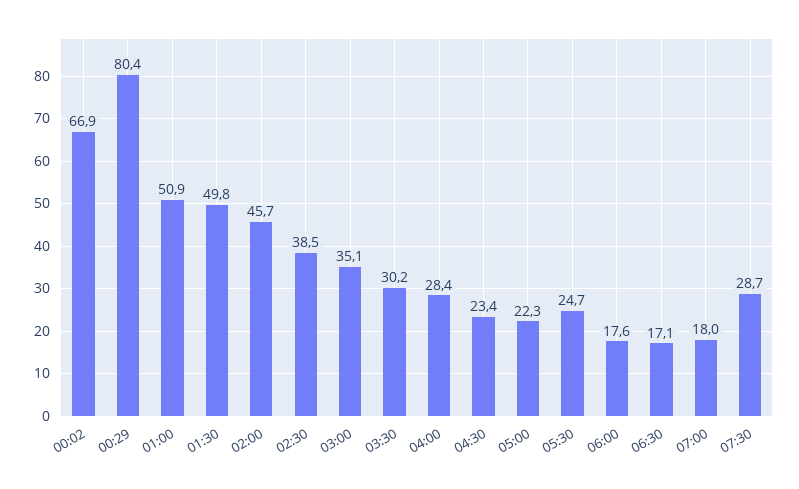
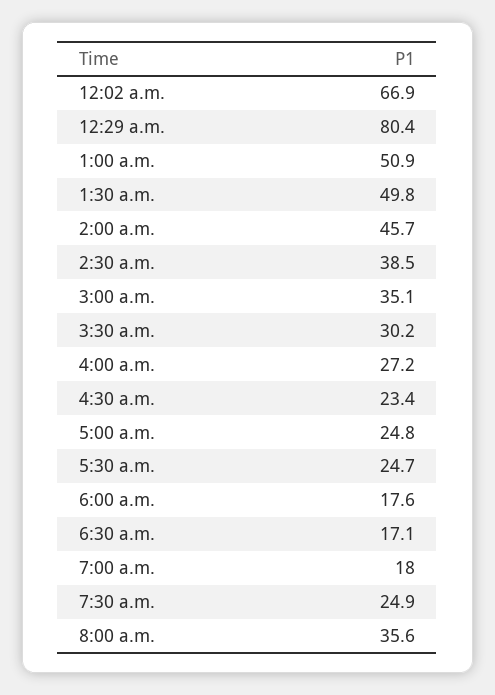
04:00: 28.4 -> 27.2
05:00: 22.3 -> 24.8
07:30: 28.7 -> 24.9
8:00 a.m.: none -> 35.6

